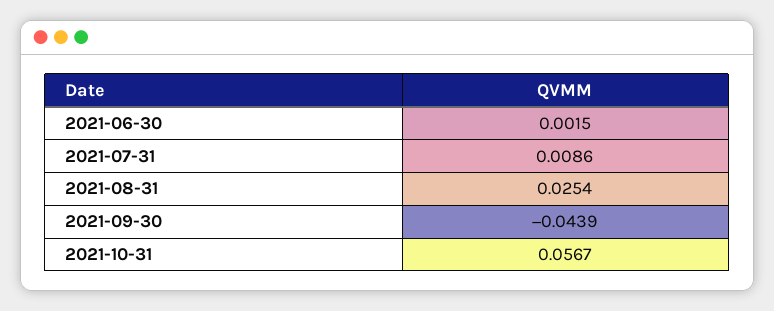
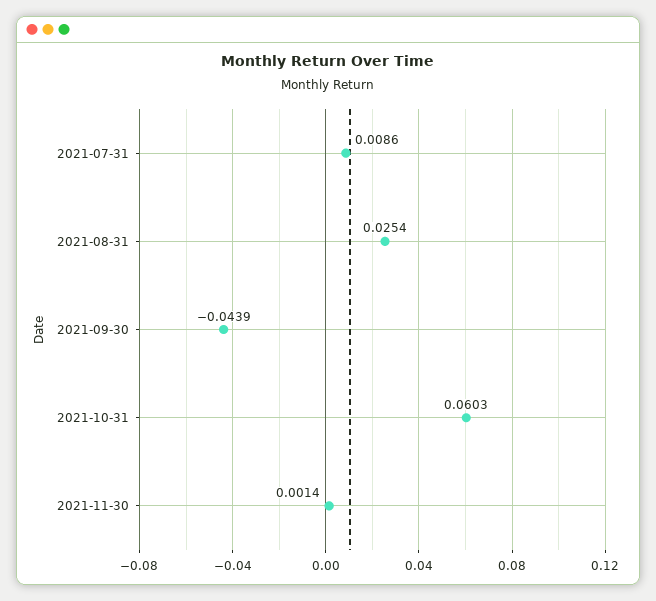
2021-06-30: 0.0015 -> none
2021-10-31: 0.0567 -> 0.0603
2021-11-30: none -> 0.0014

